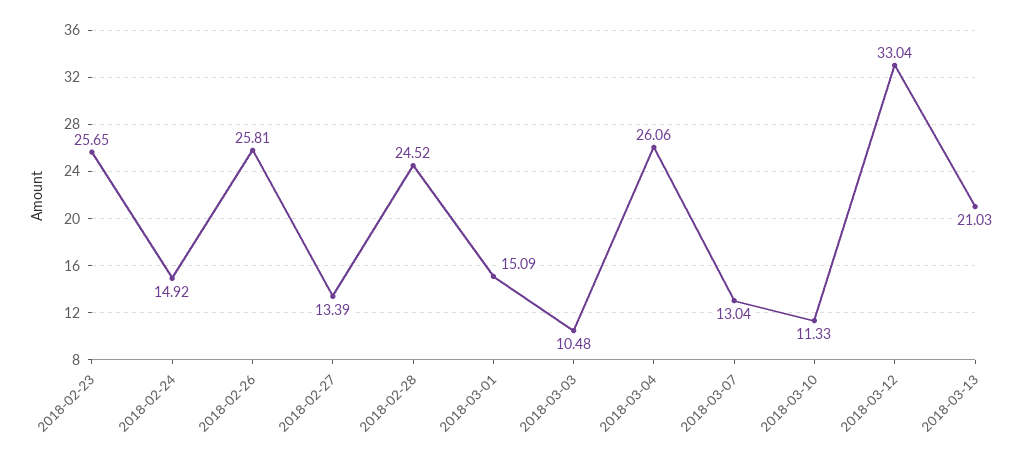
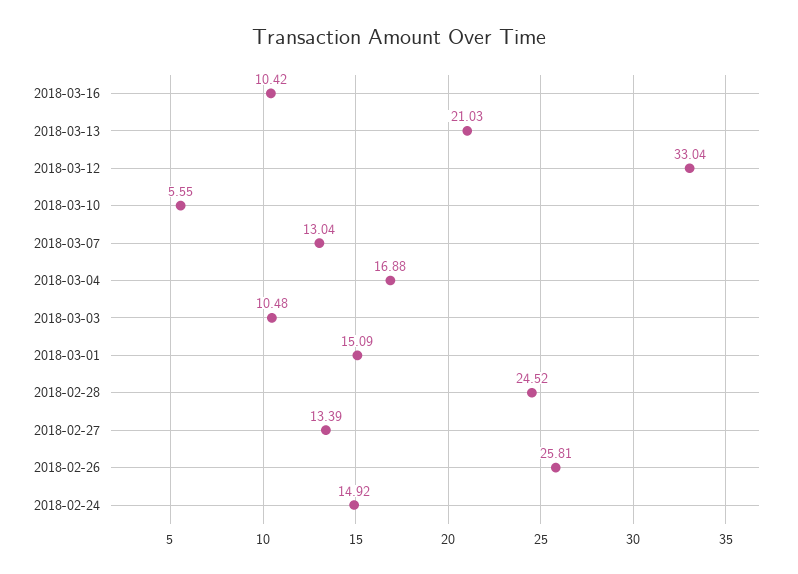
2018-02-23: 25.65 -> none
2018-03-04: 26.06 -> 16.88
2018-03-10: 11.33 -> 5.55
2018-03-16: none -> 10.42

